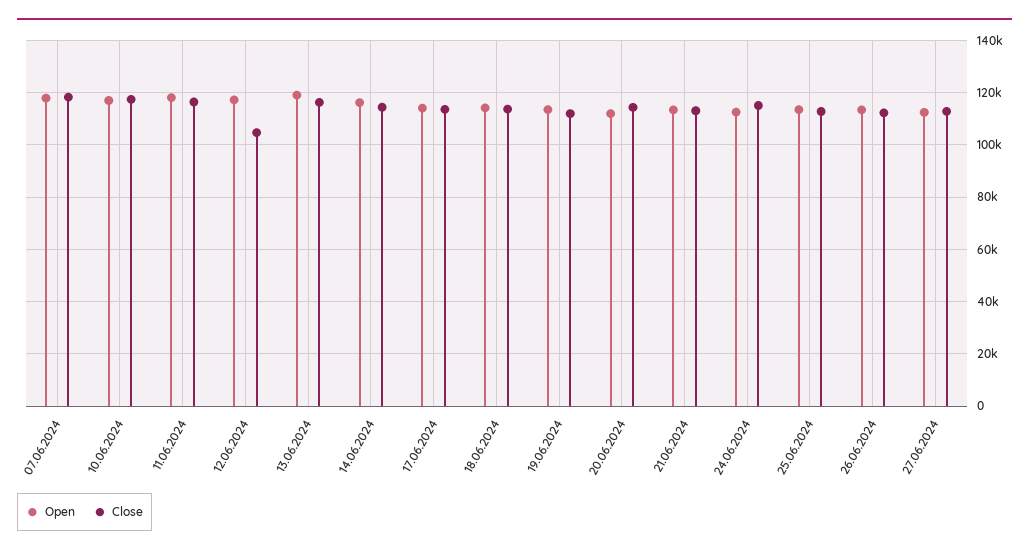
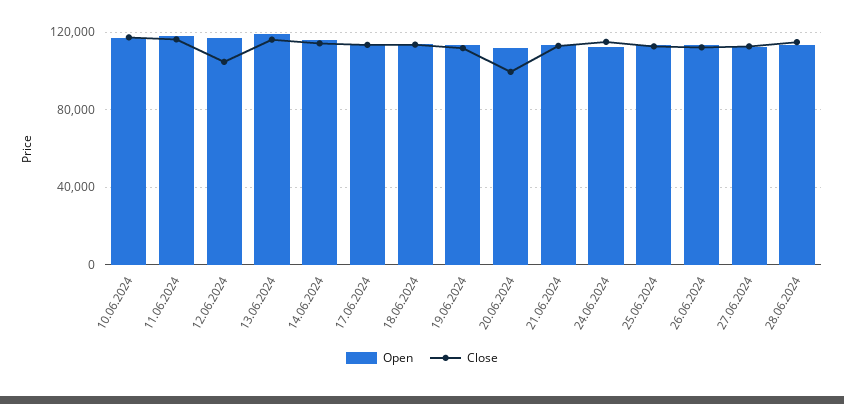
Open, 07.06.2024: 117500 -> none
Close, 07.06.2024: 117500 -> none
Close, 20.06.2024: 115000 -> 100000
Open, 28.06.2024: none -> 115000
Close, 28.06.2024: none -> 115000

